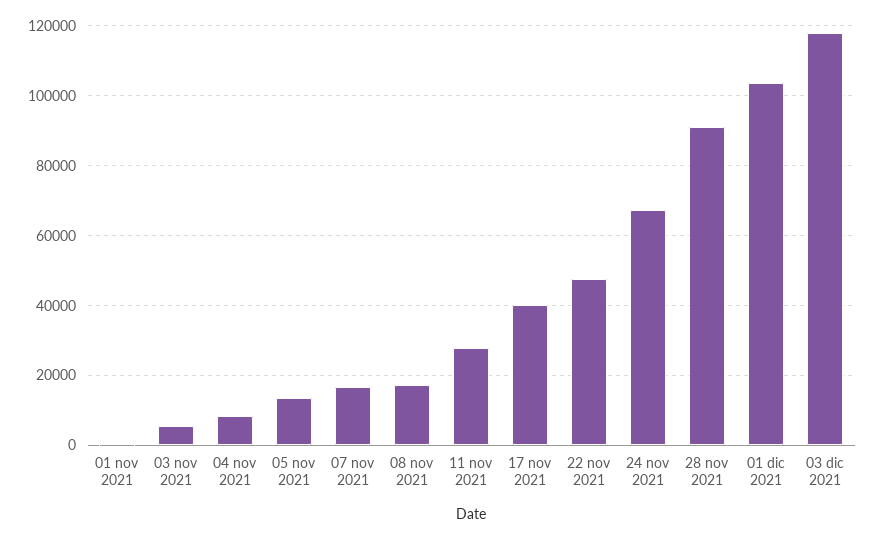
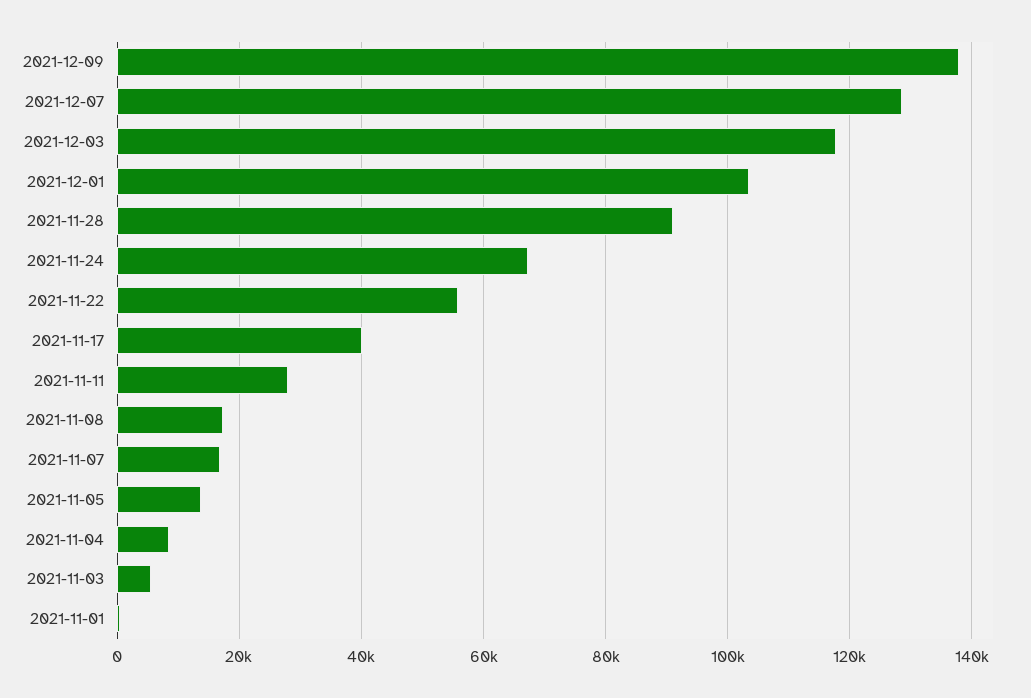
22 nov 2021: 48000 -> 56000
2021-12-09: none -> 138000
2021-12-07: none -> 128000

